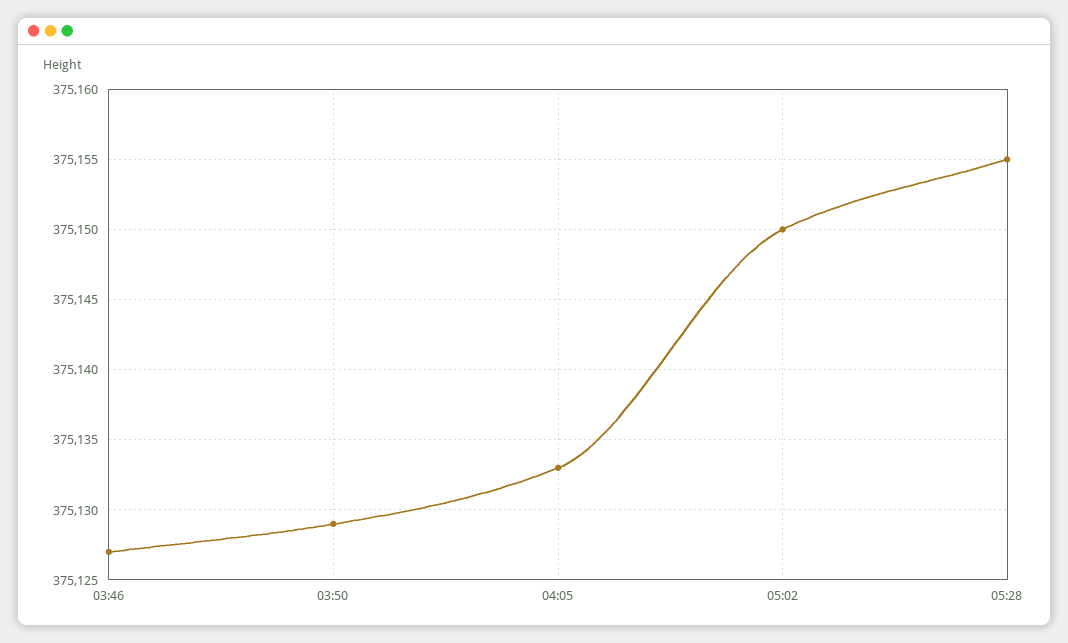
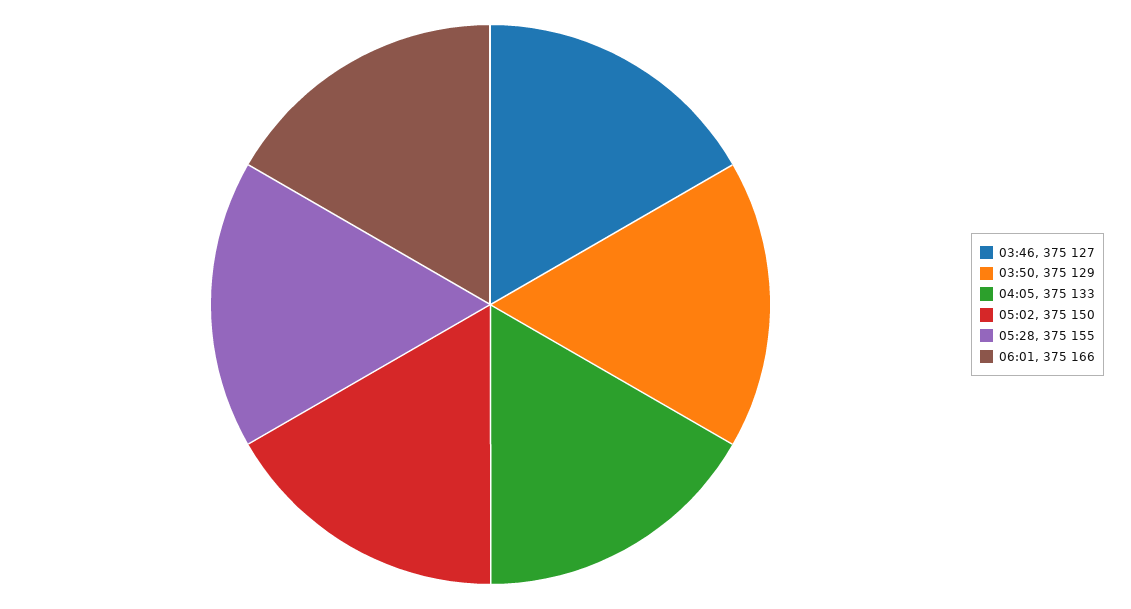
06:01: none -> 375166

